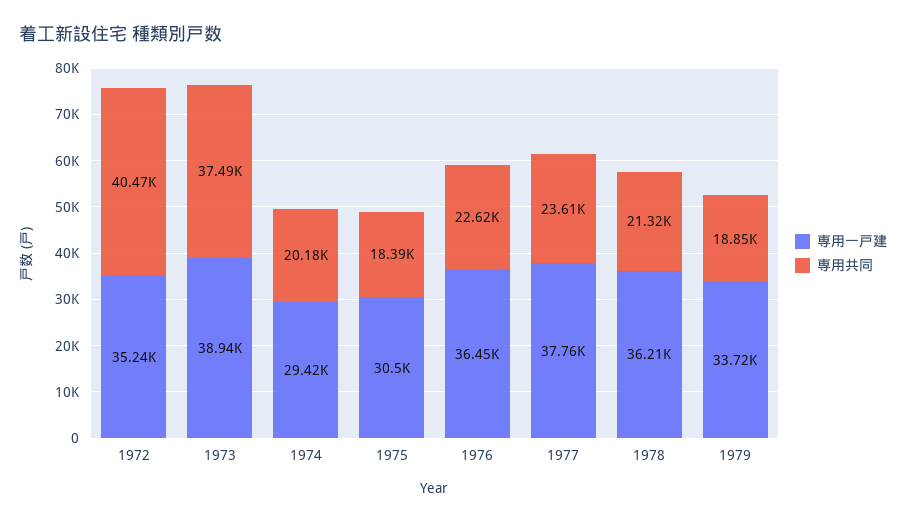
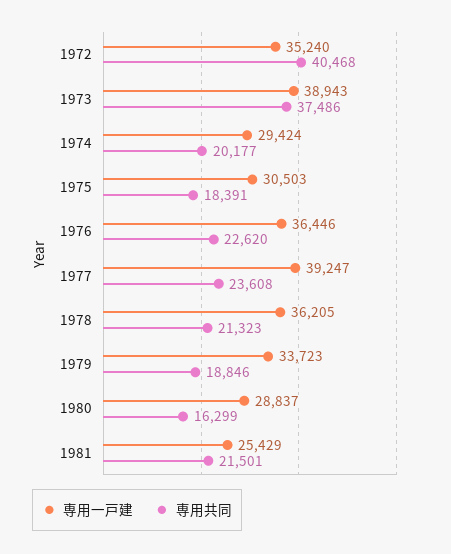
専用一戸建, 1977: 37760 -> 39247
専用一戸建, 1980: none -> 28837
専用共同, 1980: none -> 16299
専用一戸建, 1981: none -> 25429
専用共同, 1981: none -> 21501

